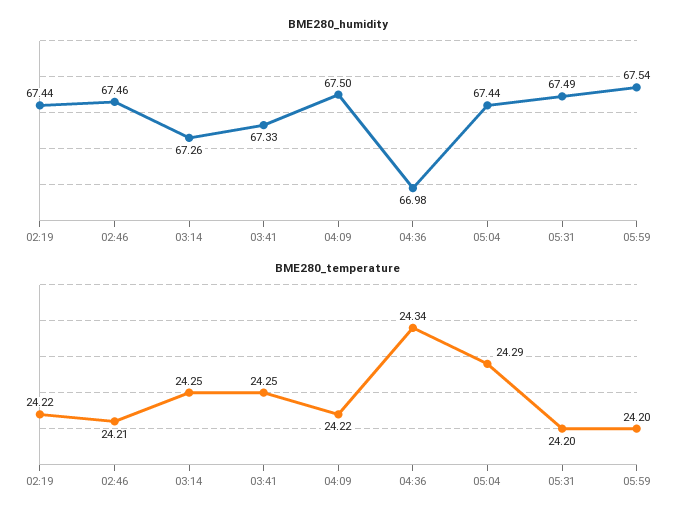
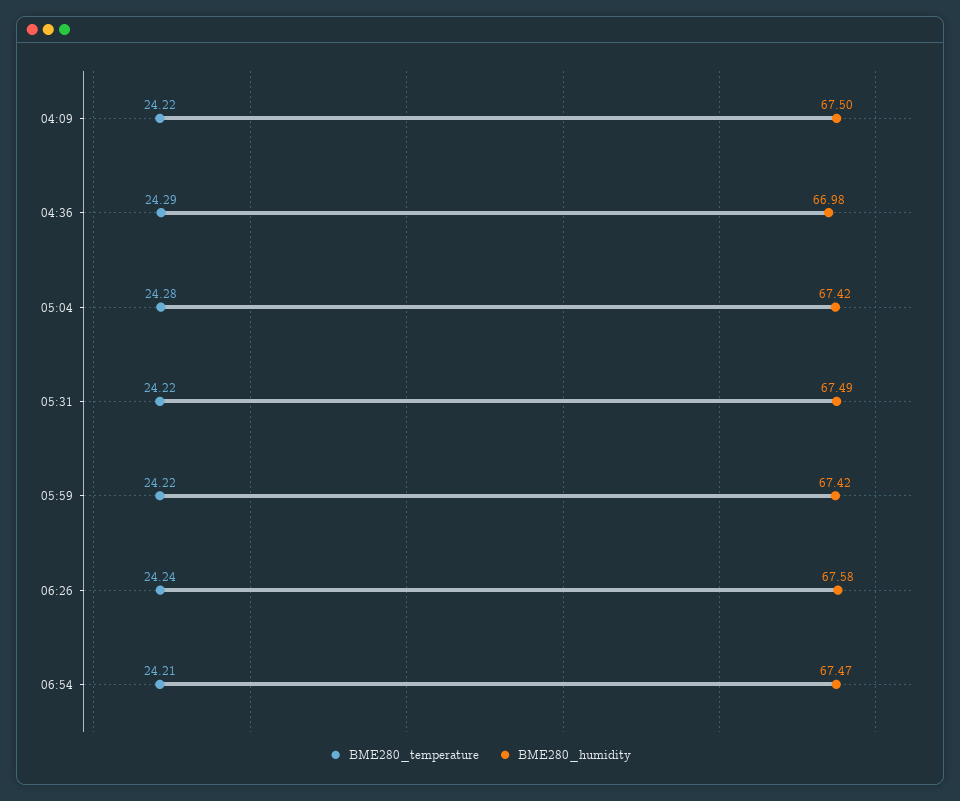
BME280_humidity, 02:19: 67.44 -> none
BME280_humidity, 02:46: 67.46 -> none
BME280_humidity, 03:14: 67.26 -> none
BME280_humidity, 03:41: 67.33 -> none
BME280_humidity, 05:04: 67.44 -> 67.42
BME280_humidity, 05:59: 67.54 -> 67.42
BME280_temperature, 02:19: 24.22 -> none
BME280_temperature, 02:46: 24.21 -> none
BME280_temperature, 03:14: 24.25 -> none
BME280_temperature, 03:41: 24.25 -> none
BME280_temperature, 04:36: 24.34 -> 24.29
BME280_temperature, 05:04: 24.29 -> 24.28
BME280_temperature, 05:31: 24.2 -> 24.22
BME280_temperature, 05:59: 24.2 -> 24.22
BME280_temperature, 06:26: none -> 24.24
BME280_humidity, 06:26: none -> 67.58
BME280_temperature, 06:54: none -> 24.21
BME280_humidity, 06:54: none -> 67.47

